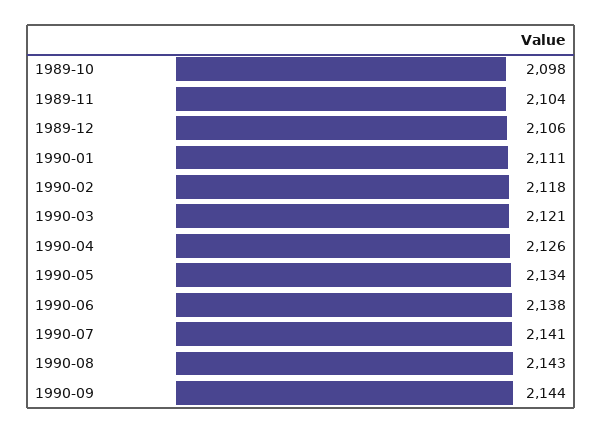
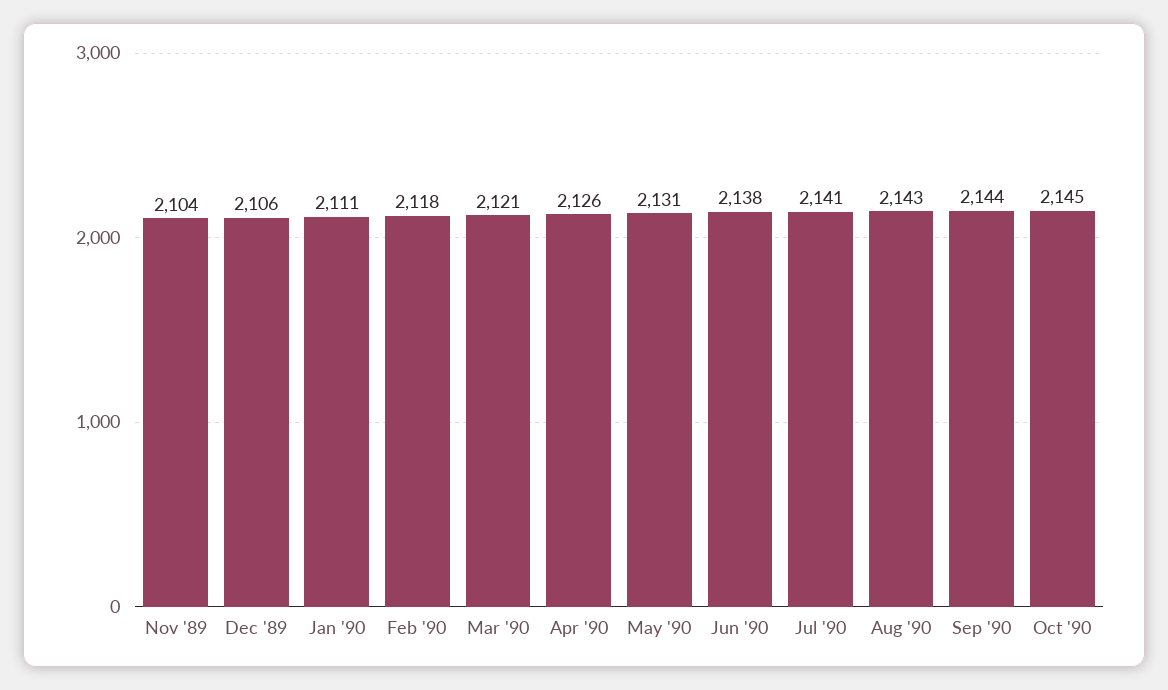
1989-10: 2098 -> none
1990-05: 2134 -> 2131
Oct '90: none -> 2145

